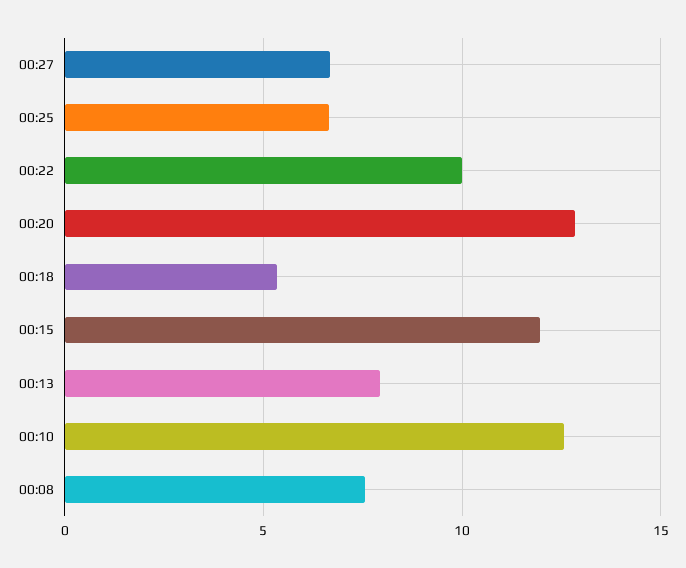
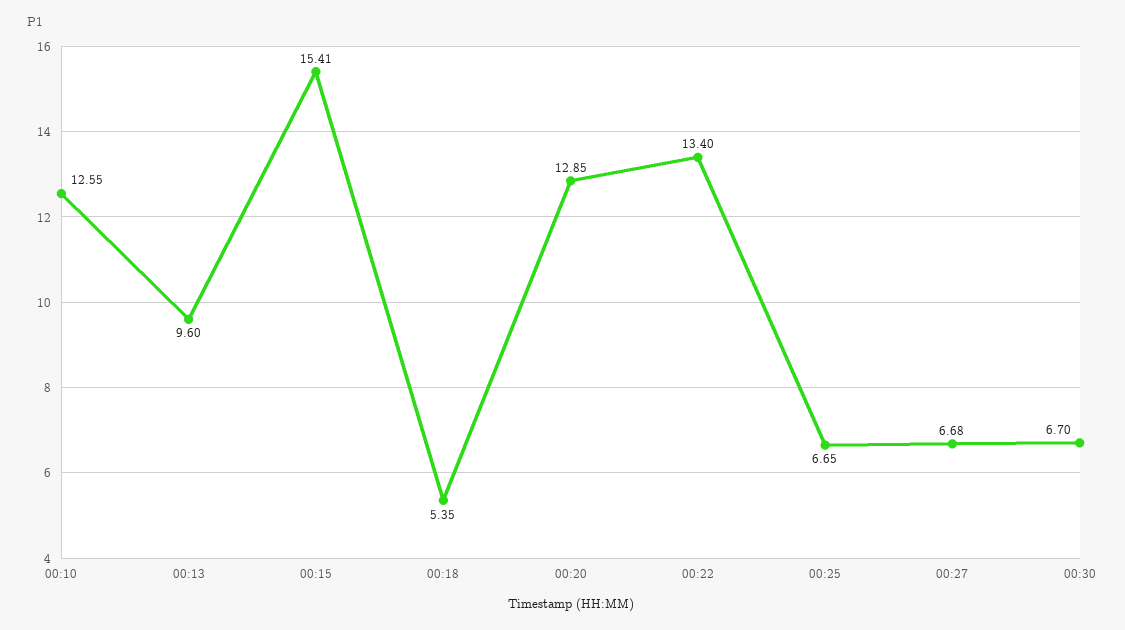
00:22: 10 -> 13.4
00:15: 12 -> 15.41
00:13: 8 -> 9.6
00:08: 7.5 -> none
00:30: none -> 6.7

